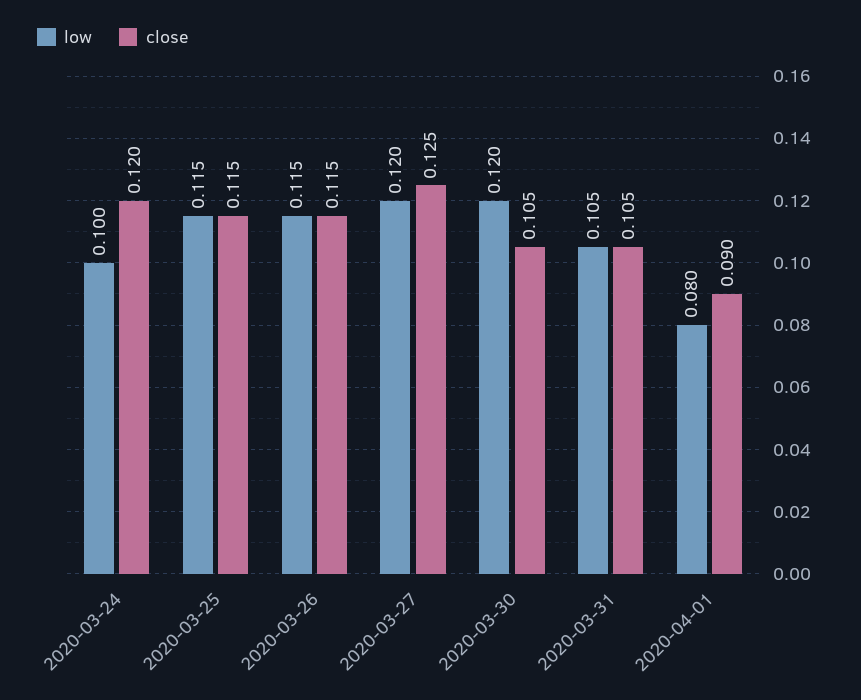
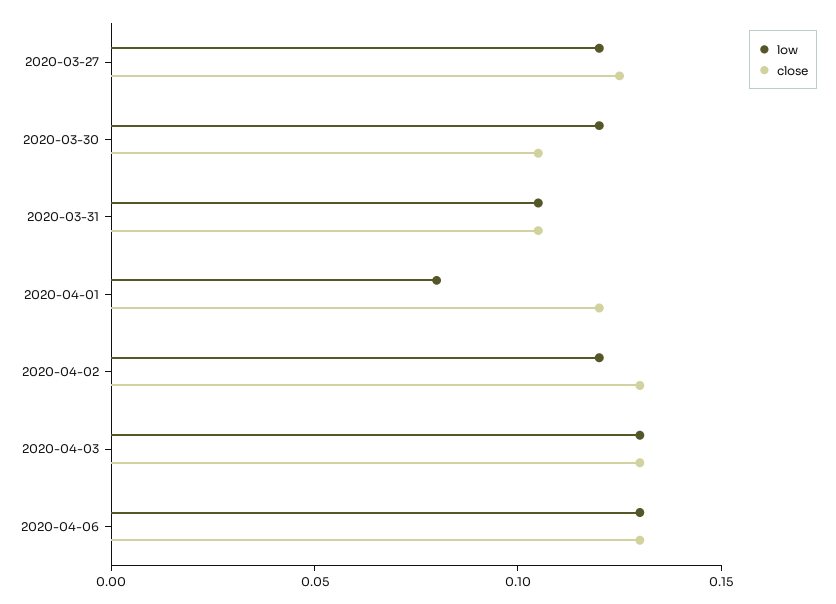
low, 2020-03-24: 0.1 -> none
close, 2020-03-24: 0.12 -> none
low, 2020-03-25: 0.115 -> none
close, 2020-03-25: 0.115 -> none
low, 2020-03-26: 0.115 -> none
close, 2020-03-26: 0.115 -> none
close, 2020-04-01: 0.09 -> 0.12
low, 2020-04-02: none -> 0.12
close, 2020-04-02: none -> 0.13
low, 2020-04-03: none -> 0.13
close, 2020-04-03: none -> 0.13
low, 2020-04-06: none -> 0.13
close, 2020-04-06: none -> 0.13

